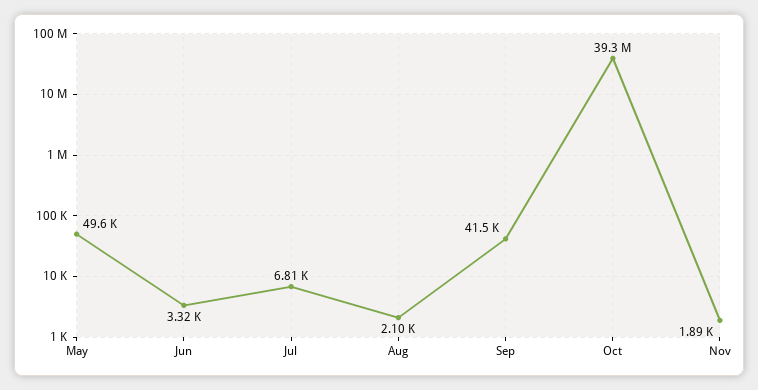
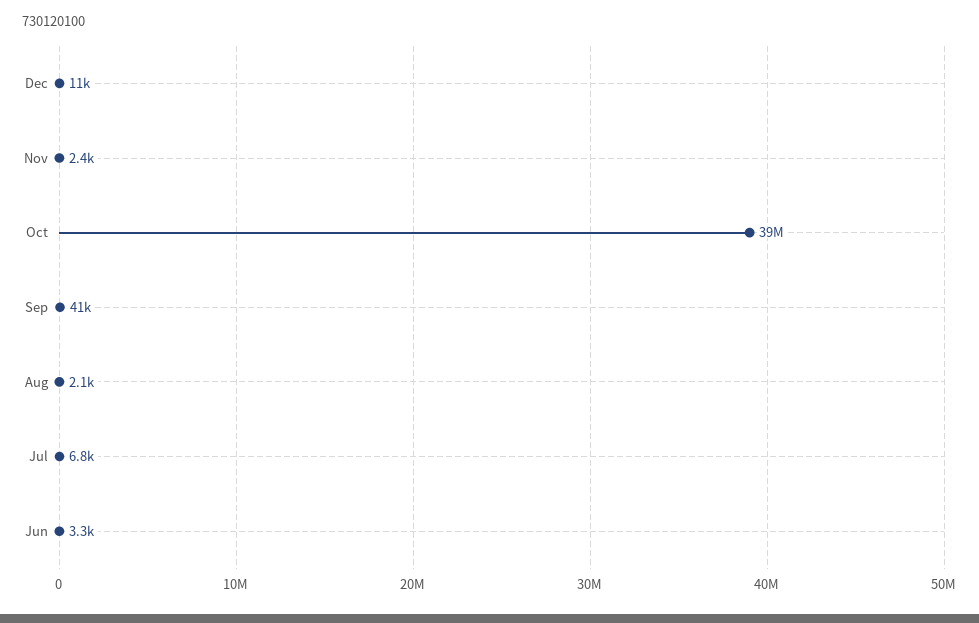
May: 49600 -> none
Nov: 1890 -> 2400
Dec: none -> 11000

